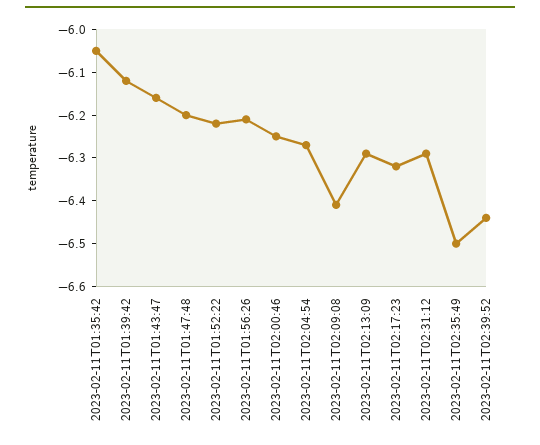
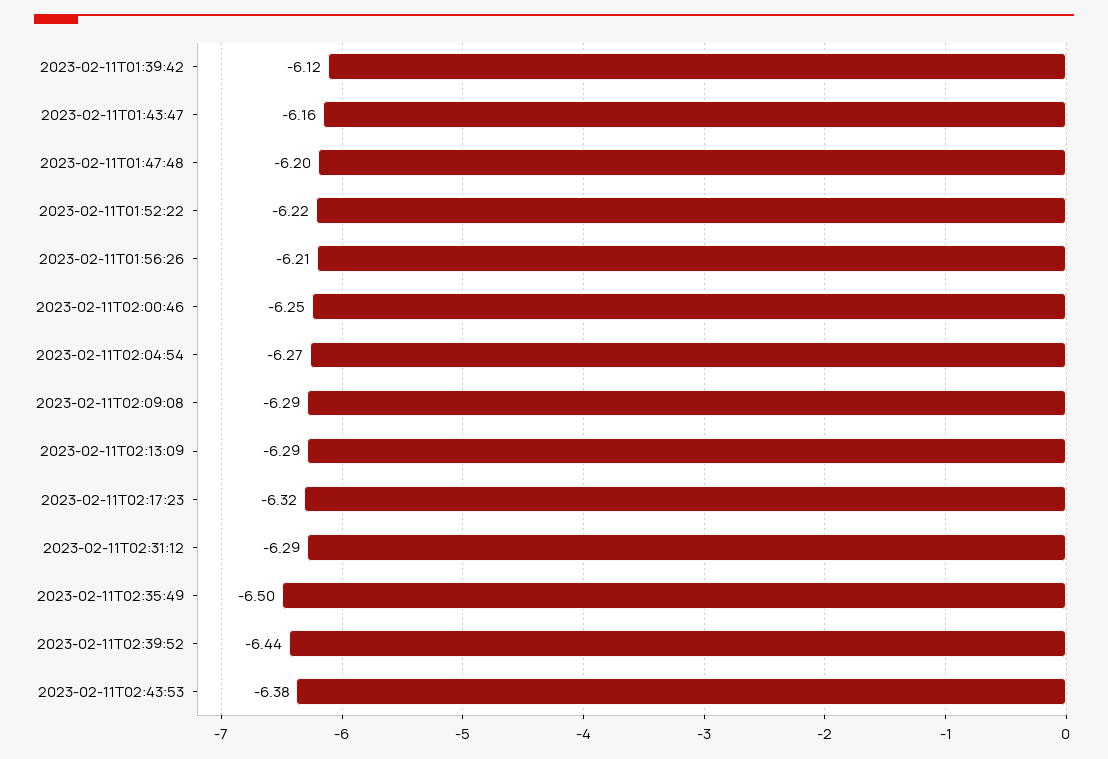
2023-02-11T01:35:42: -6.05 -> none
2023-02-11T02:09:08: -6.4 -> -6.29
2023-02-11T02:43:53: none -> -6.38

